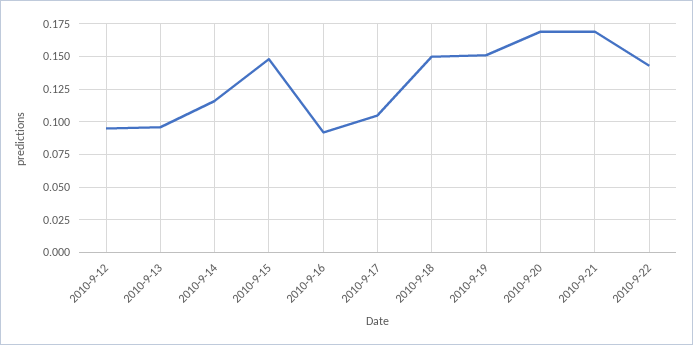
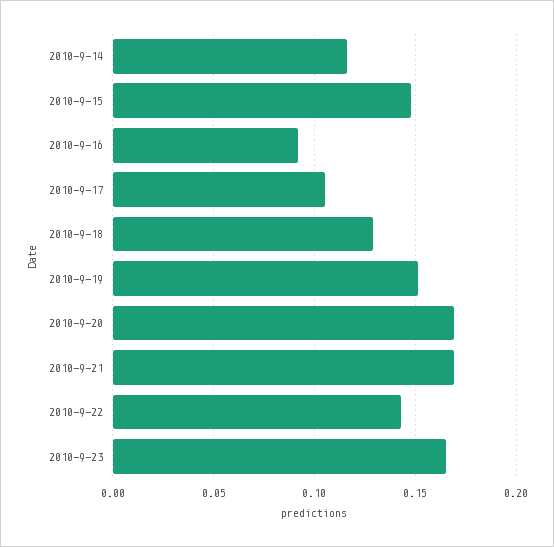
2010-9-12: 0.095 -> none
2010-9-13: 0.095 -> none
2010-9-18: 0.15 -> 0.13
2010-9-23: none -> 0.165

